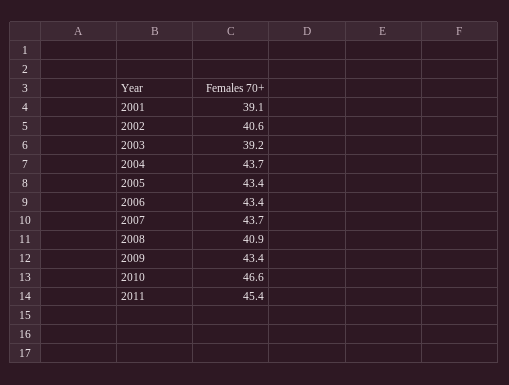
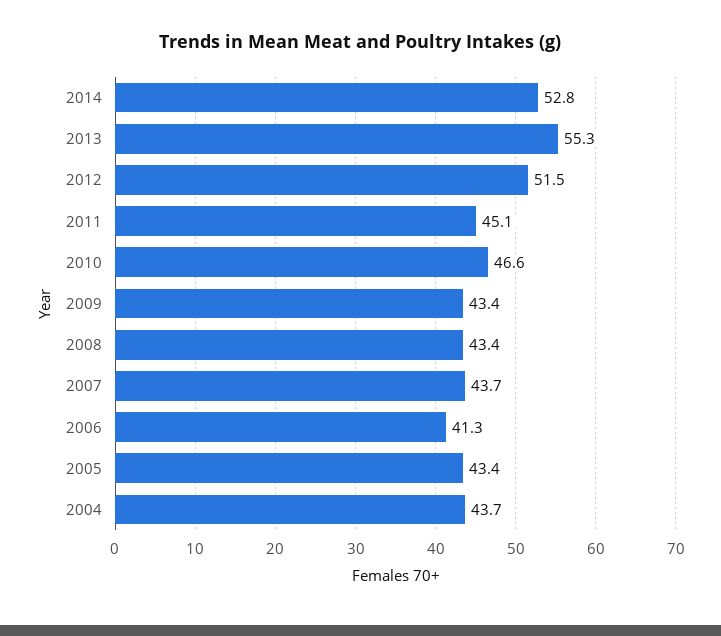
2001: 39.1 -> none
2002: 40.6 -> none
2003: 39.2 -> none
2006: 43.4 -> 41.3
2008: 40.9 -> 43.4
2011: 45.4 -> 45.1
2014: none -> 52.8
2013: none -> 55.3
2012: none -> 51.5

